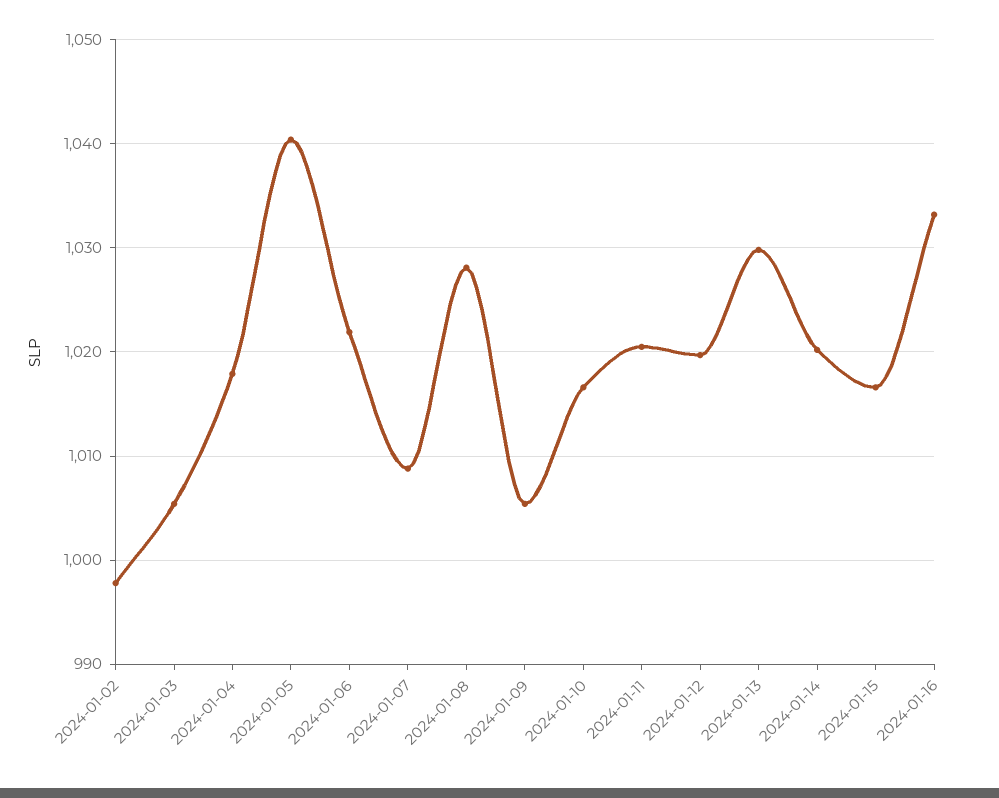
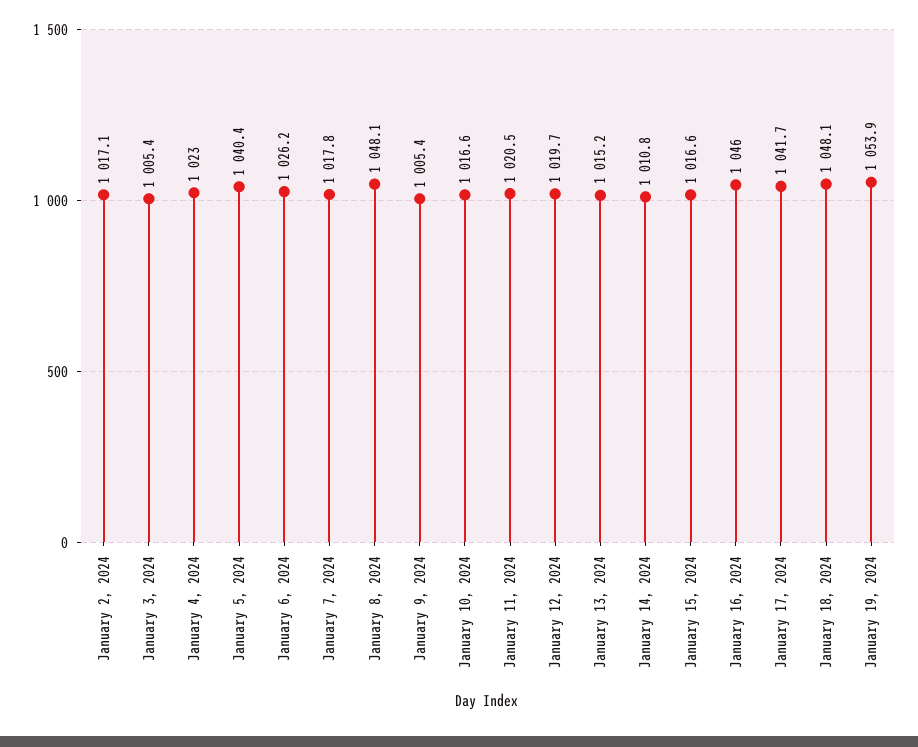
2024-01-02: 998 -> 1017.1
2024-01-04: 1018 -> 1023
2024-01-06: 1022 -> 1026.2
2024-01-07: 1009 -> 1017.8
2024-01-08: 1028 -> 1048.1
2024-01-13: 1030 -> 1015.2
2024-01-14: 1020 -> 1010.8
2024-01-16: 1033 -> 1046
January 17, 2024: none -> 1041.7
January 18, 2024: none -> 1048.1
January 19, 2024: none -> 1053.9

